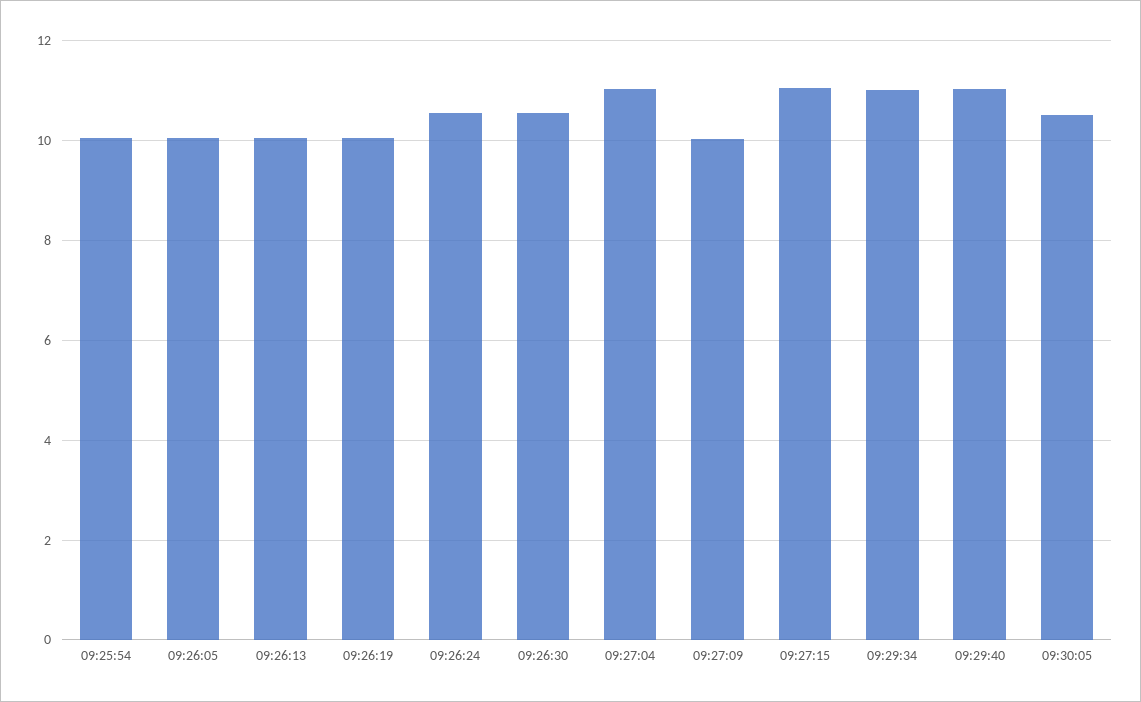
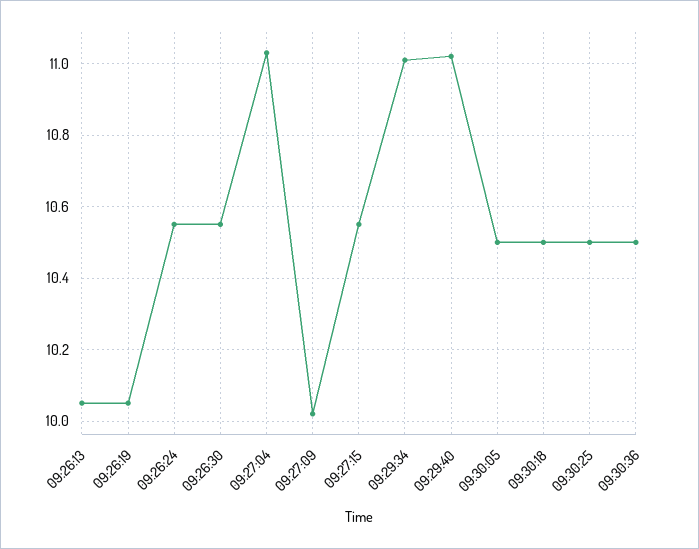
09:25:54: 10 -> none
09:26:05: 10 -> none
09:27:15: 11 -> 10.55
09:30:18: none -> 10.5
09:30:25: none -> 10.5
09:30:36: none -> 10.5

